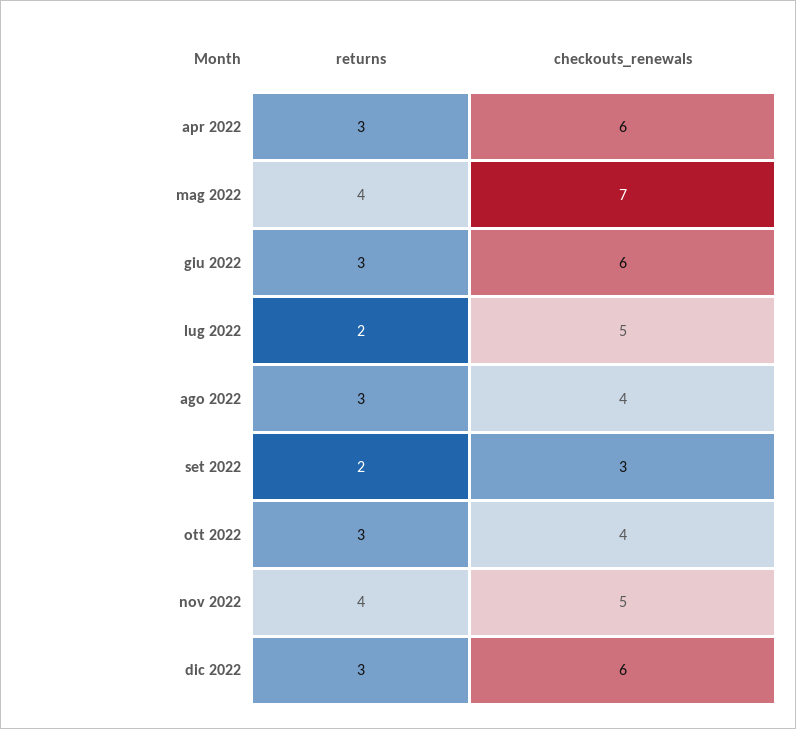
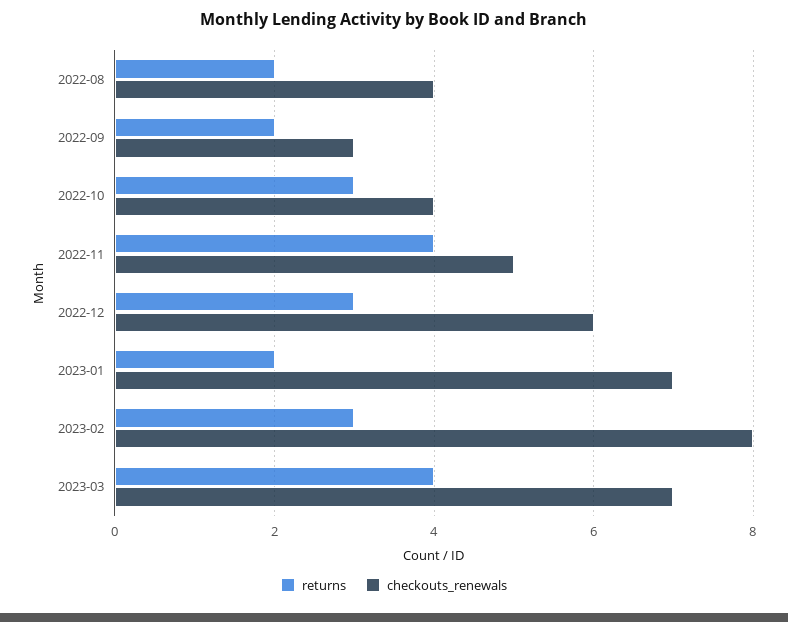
returns, apr 2022: 3 -> none
checkouts_renewals, apr 2022: 6 -> none
returns, mag 2022: 4 -> none
checkouts_renewals, mag 2022: 7 -> none
returns, giu 2022: 3 -> none
checkouts_renewals, giu 2022: 6 -> none
returns, lug 2022: 2 -> none
checkouts_renewals, lug 2022: 5 -> none
returns, ago 2022: 3 -> 2
returns, 2023-01: none -> 2
checkouts_renewals, 2023-01: none -> 7
returns, 2023-02: none -> 3
checkouts_renewals, 2023-02: none -> 8
returns, 2023-03: none -> 4
checkouts_renewals, 2023-03: none -> 7

